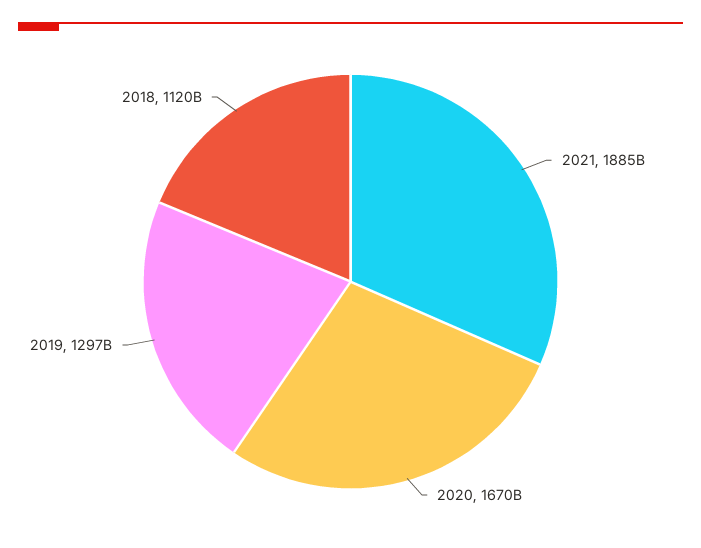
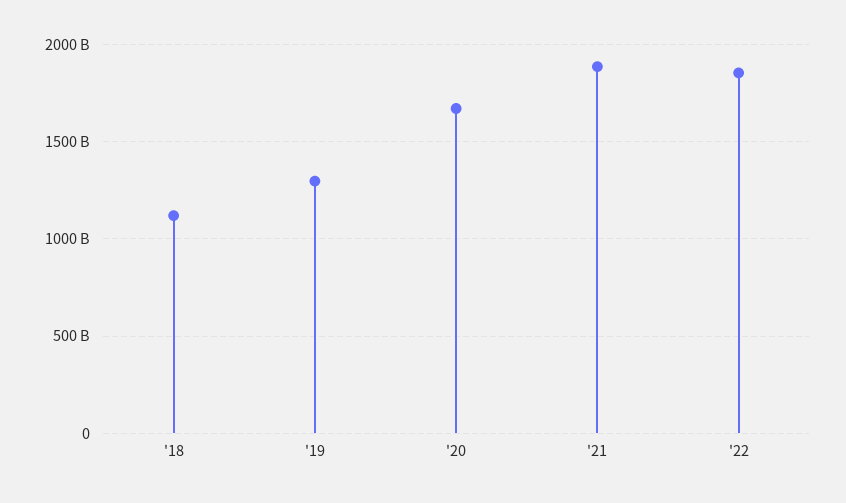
'22: none -> 1850000000000

